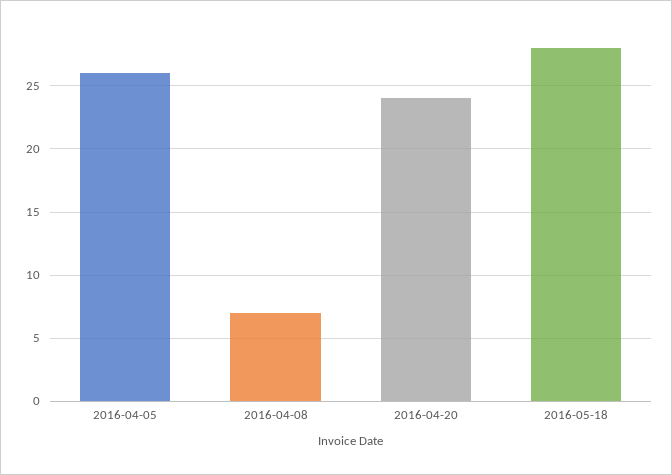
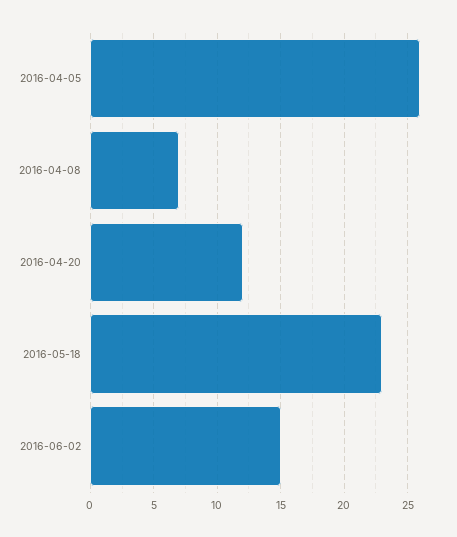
2016-04-20: 24 -> 12
2016-05-18: 28 -> 23
2016-06-02: none -> 15

